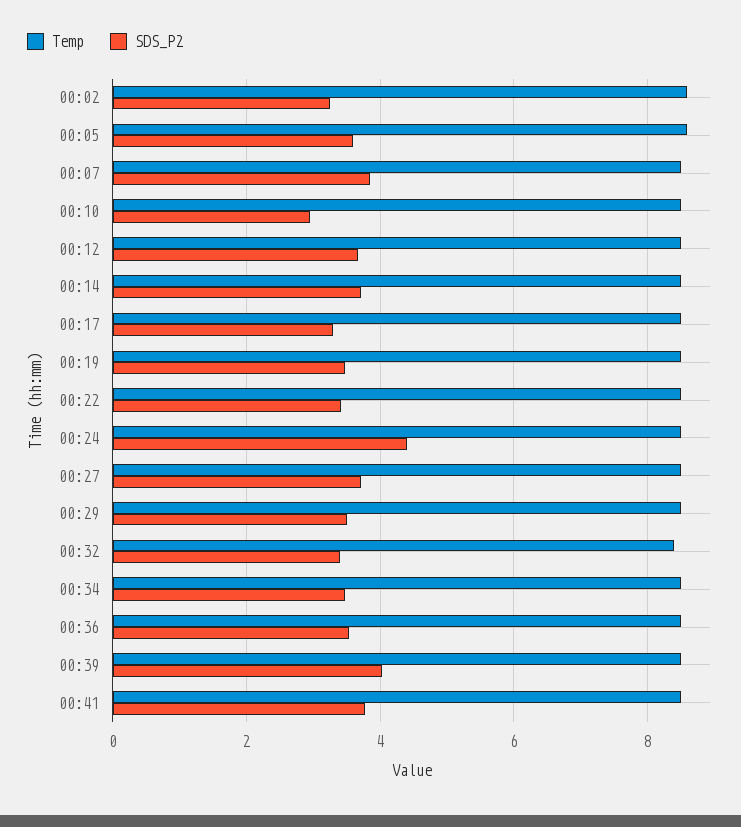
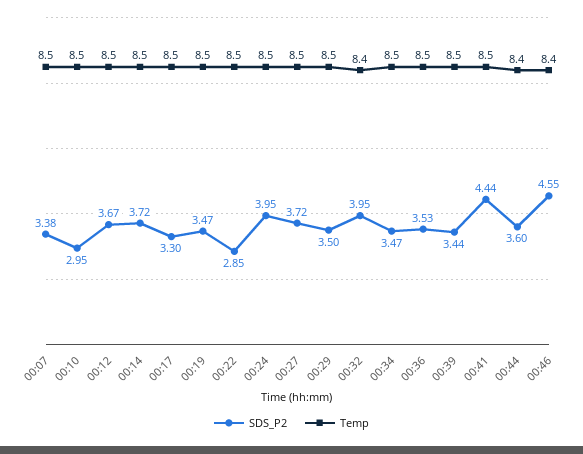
Temp, 00:02: 8.6 -> none
SDS_P2, 00:02: 3.2 -> none
Temp, 00:05: 8.6 -> none
SDS_P2, 00:05: 3.6 -> none
SDS_P2, 00:07: 3.8 -> 3.38
SDS_P2, 00:22: 3.4 -> 2.85
SDS_P2, 00:24: 4.4 -> 3.95
SDS_P2, 00:32: 3.4 -> 3.95
SDS_P2, 00:39: 4 -> 3.44
SDS_P2, 00:41: 3.8 -> 4.44
SDS_P2, 00:44: none -> 3.6
Temp, 00:44: none -> 8.4
SDS_P2, 00:46: none -> 4.55
Temp, 00:46: none -> 8.4

